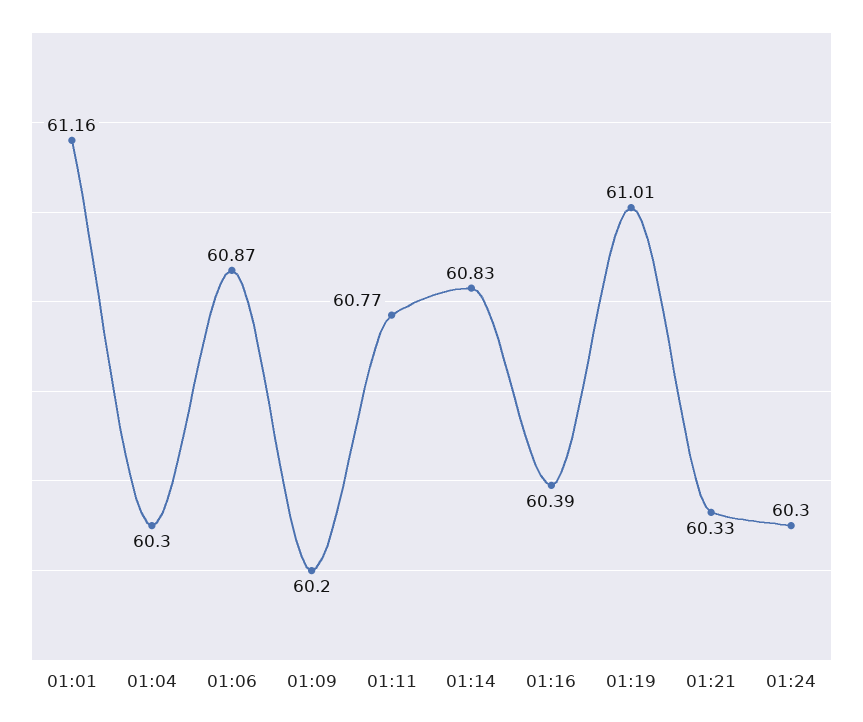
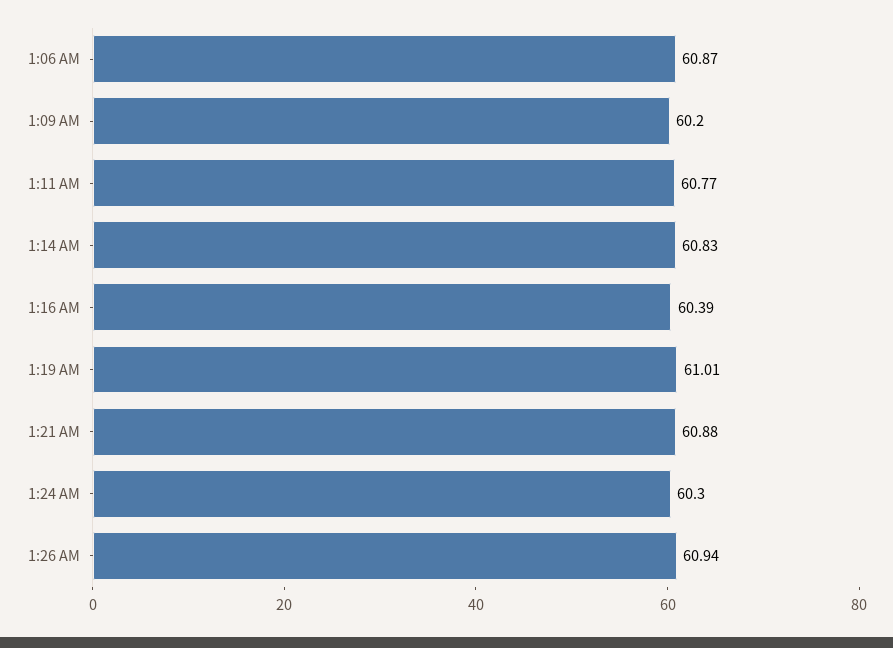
01:01: 61.16 -> none
01:04: 60.3 -> none
01:21: 60.33 -> 60.88
1:26 AM: none -> 60.94

